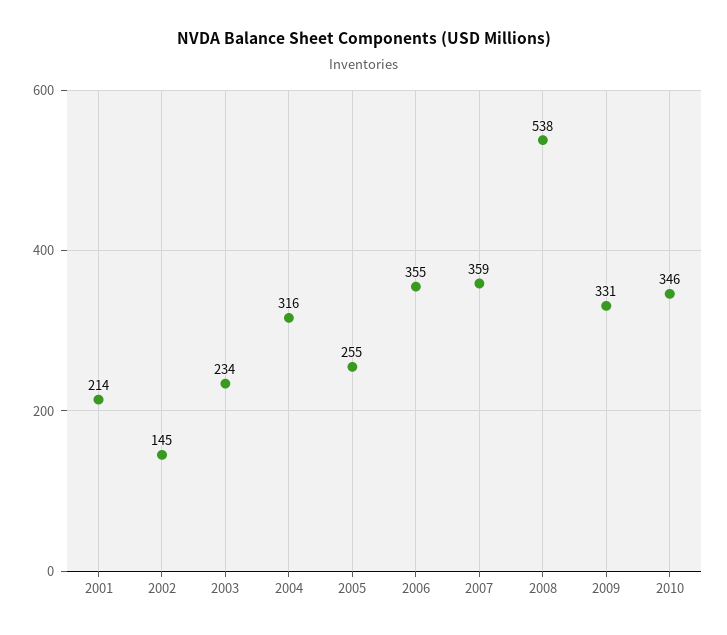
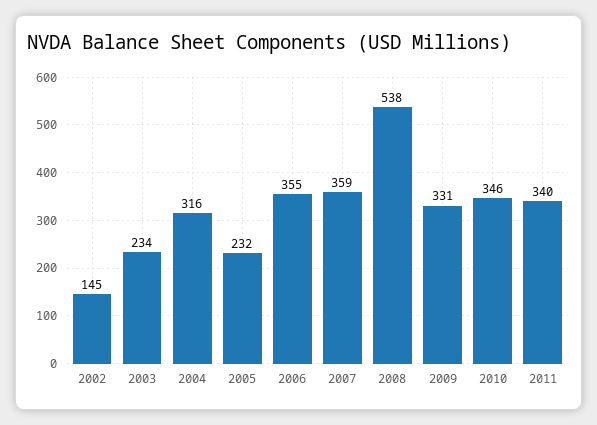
2001: 214 -> none
2005: 255 -> 232
2011: none -> 340

